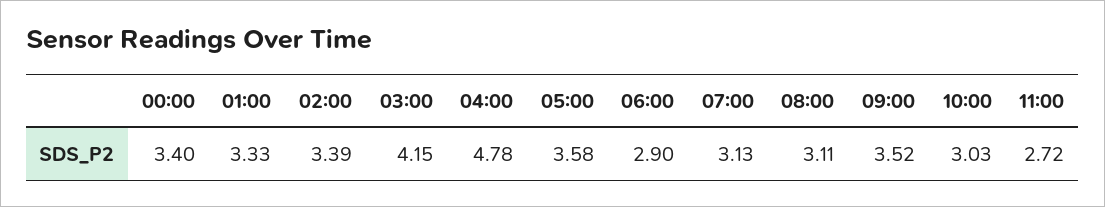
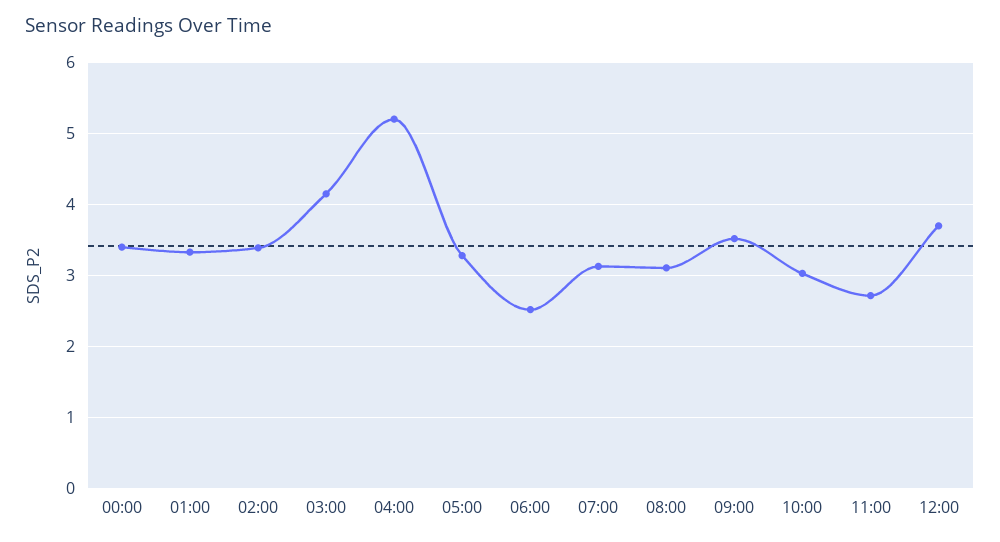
04:00: 4.78 -> 5.2
05:00: 3.58 -> 3.3
06:00: 2.9 -> 2.5
12:00: none -> 3.7

